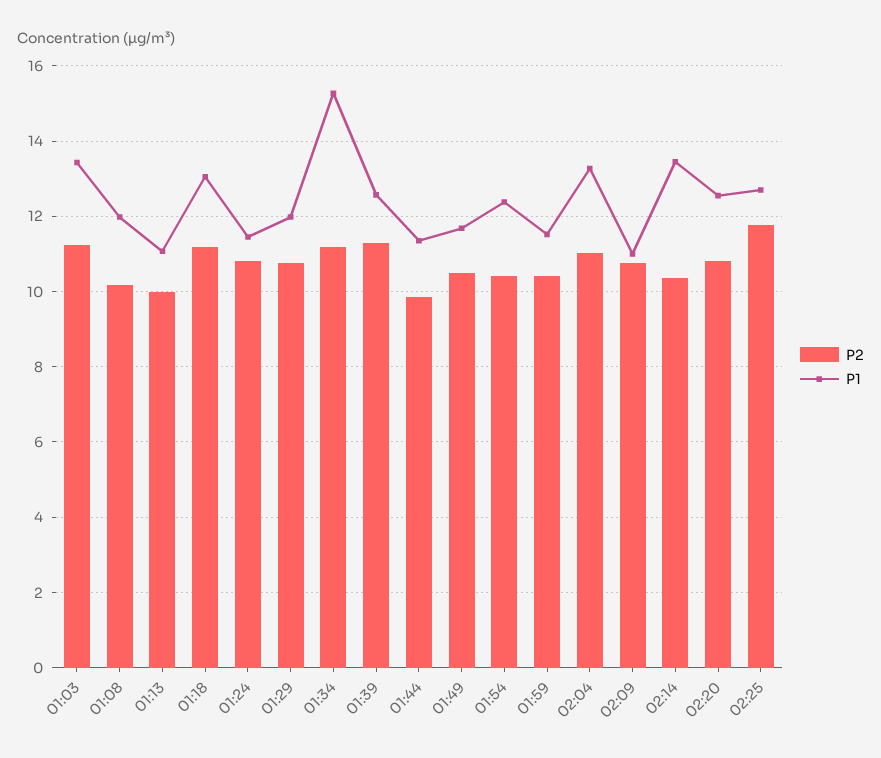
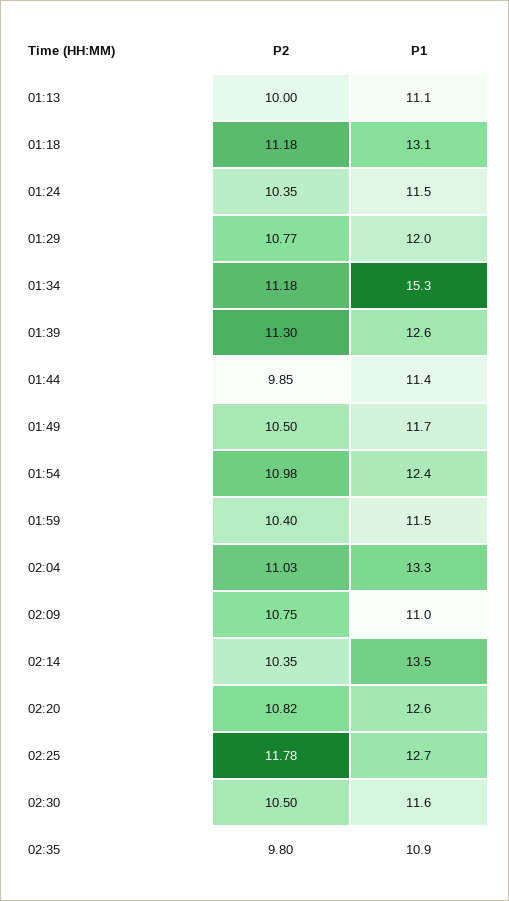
P2, 01:03: 11.2 -> none
P1, 01:03: 13.4 -> none
P2, 01:08: 10.2 -> none
P1, 01:08: 12 -> none
P2, 01:24: 10.8 -> 10.35
P2, 01:54: 10.4 -> 10.98
P2, 02:30: none -> 10.5
P1, 02:30: none -> 11.6
P2, 02:35: none -> 9.8
P1, 02:35: none -> 10.9

